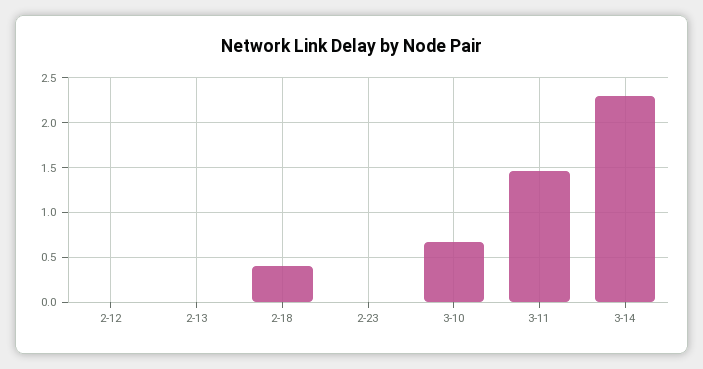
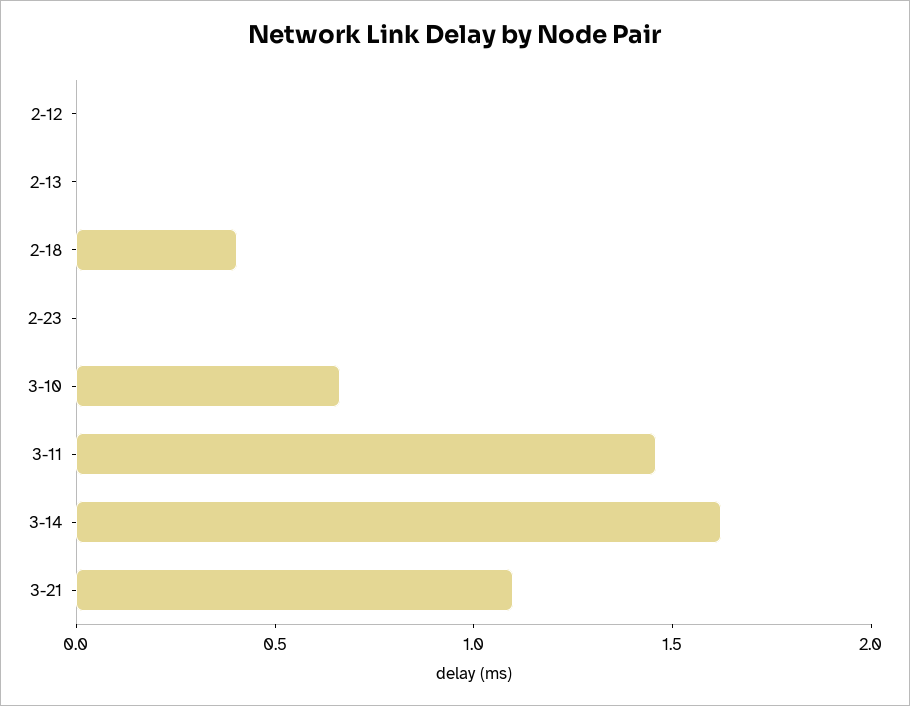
3-14: 2.3 -> 1.6
3-21: none -> 1.1

